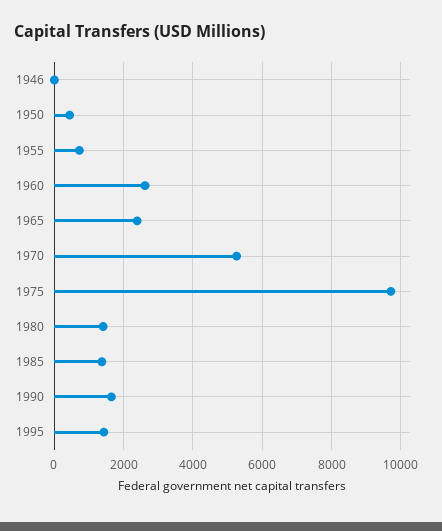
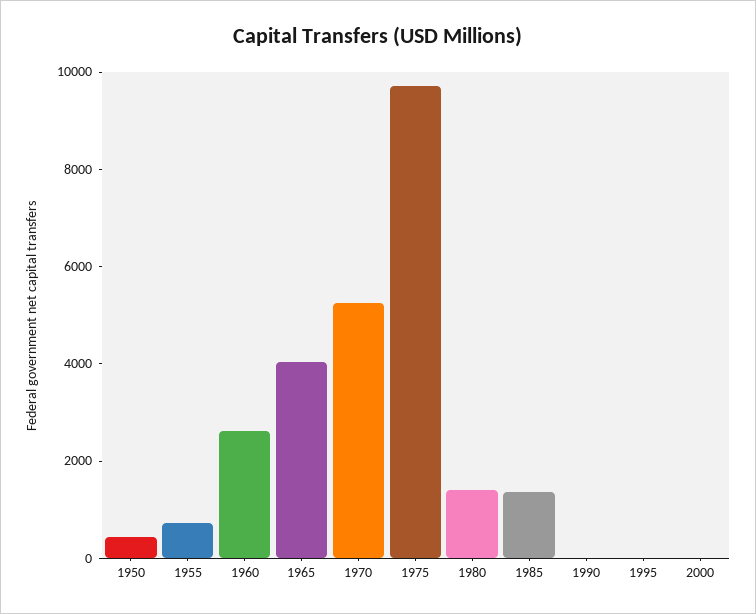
1946: 0 -> none
1965: 2400 -> 4000
1990: 1600 -> 0
1995: 1400 -> 0
2000: none -> 0

